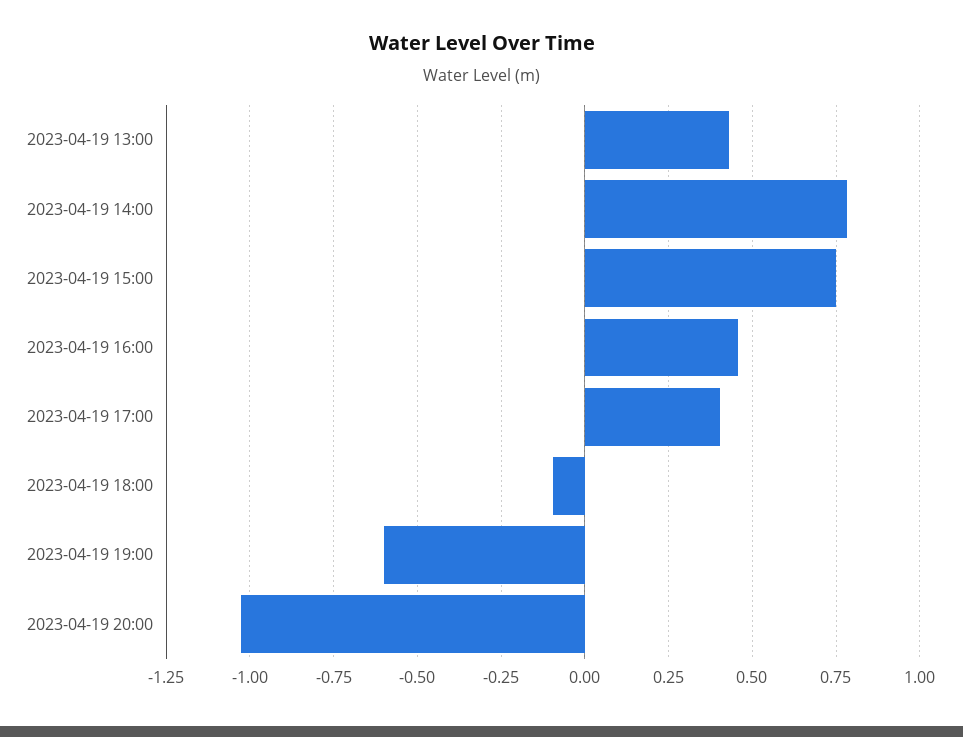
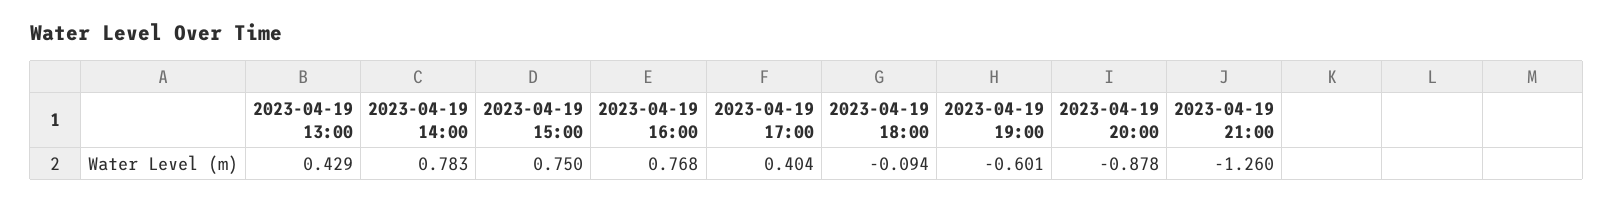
2023-04-19 16:00: 0.45 -> 0.768
2023-04-19 20:00: -1.025 -> -0.878
2023-04-19 21:00: none -> -1.26

